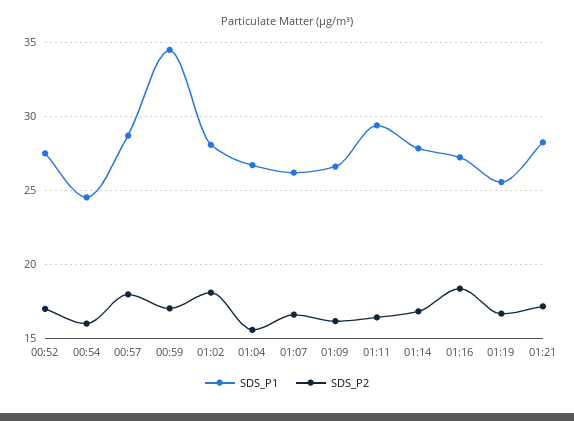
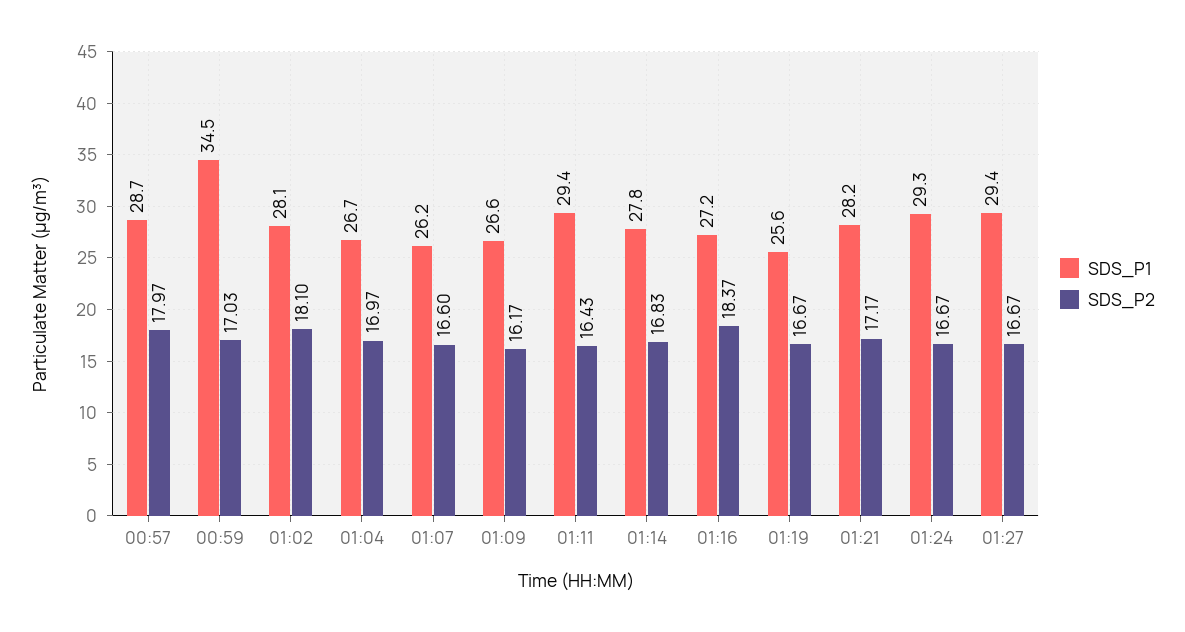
SDS_P1, 00:52: 27.5 -> none
SDS_P2, 00:52: 17 -> none
SDS_P1, 00:54: 24.5 -> none
SDS_P2, 00:54: 16 -> none
SDS_P2, 01:04: 15.5 -> 16.97
SDS_P1, 01:24: none -> 29.3
SDS_P2, 01:24: none -> 16.67
SDS_P1, 01:27: none -> 29.4
SDS_P2, 01:27: none -> 16.67

